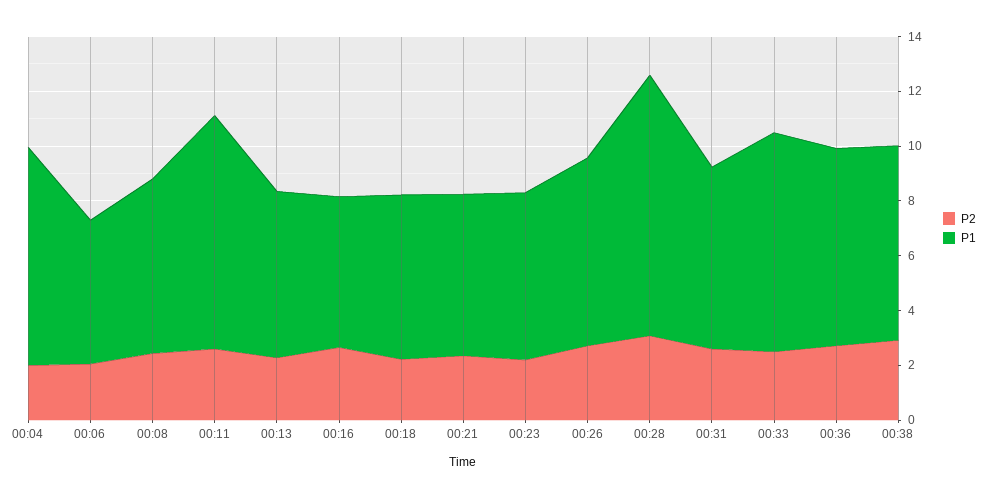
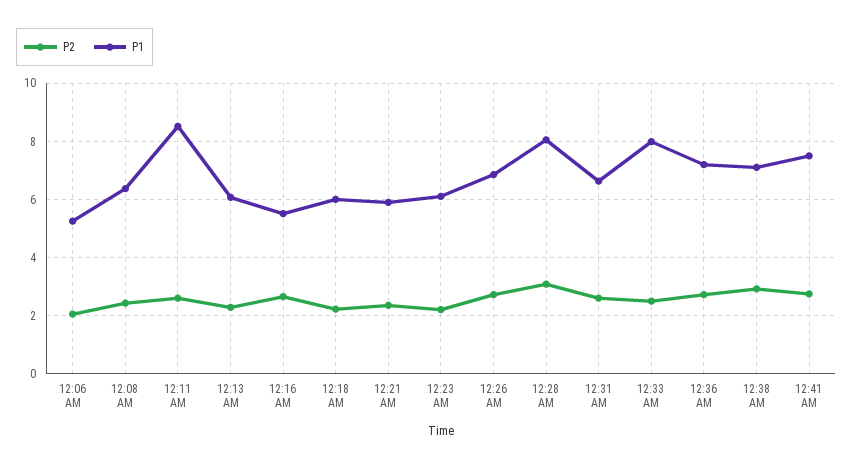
P2, 00:04: 2 -> none
P1, 00:04: 8 -> none
P1, 00:28: 9.5 -> 8
P2, 12:41 AM: none -> 2.75
P1, 12:41 AM: none -> 7.5

